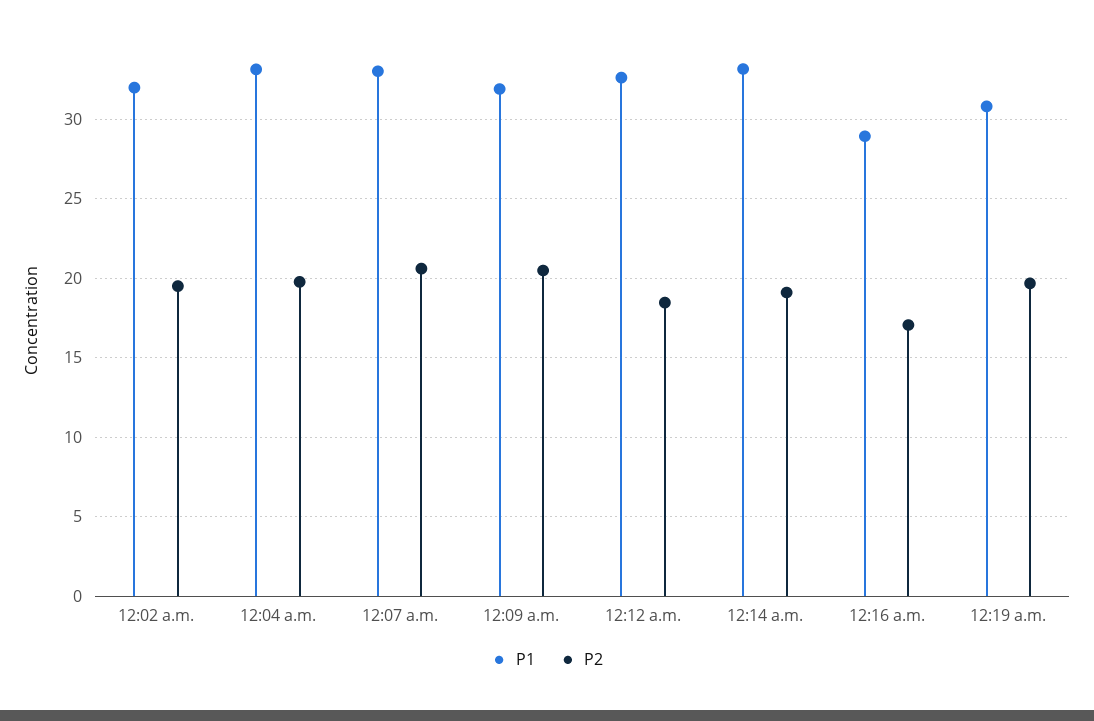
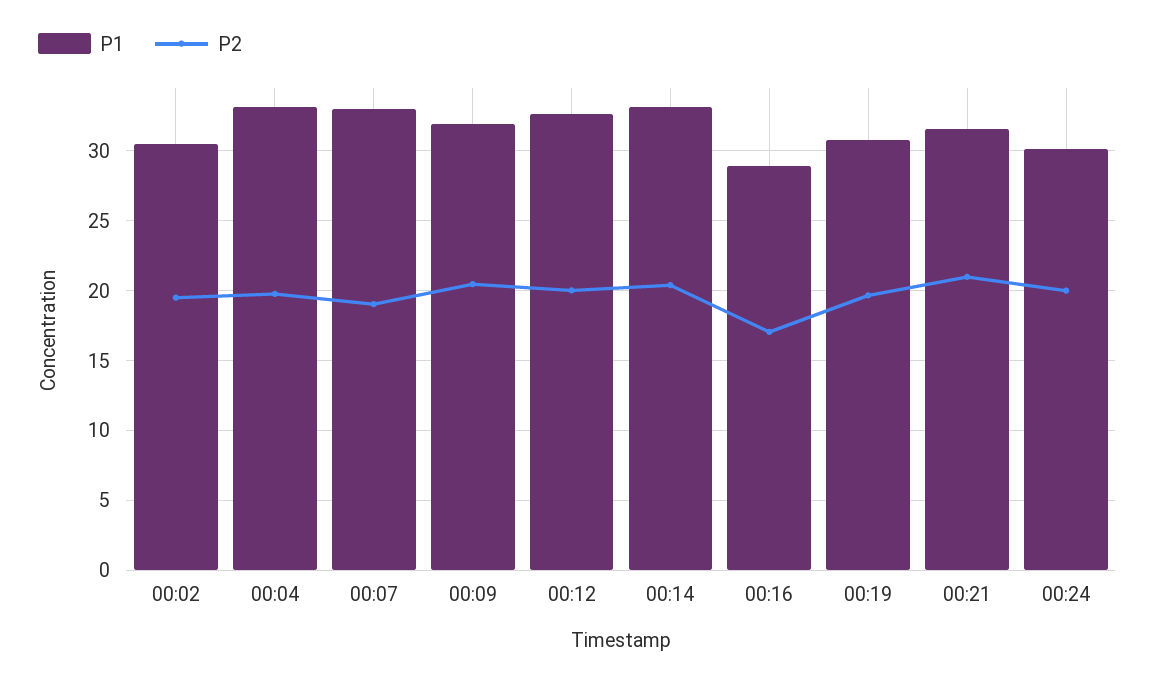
P1, 12:02 a.m.: 32 -> 30.5
P2, 12:07 a.m.: 20.5 -> 19
P2, 12:12 a.m.: 18.5 -> 20
P2, 12:14 a.m.: 19 -> 20.5
P1, 00:21: none -> 31.5
P2, 00:21: none -> 21
P1, 00:24: none -> 30
P2, 00:24: none -> 20

